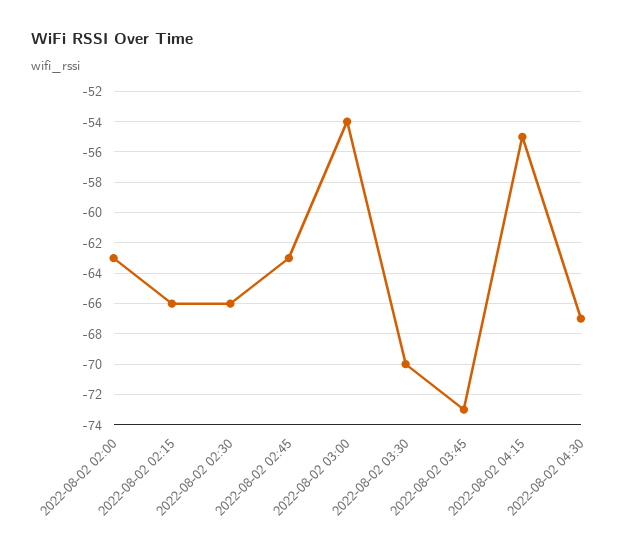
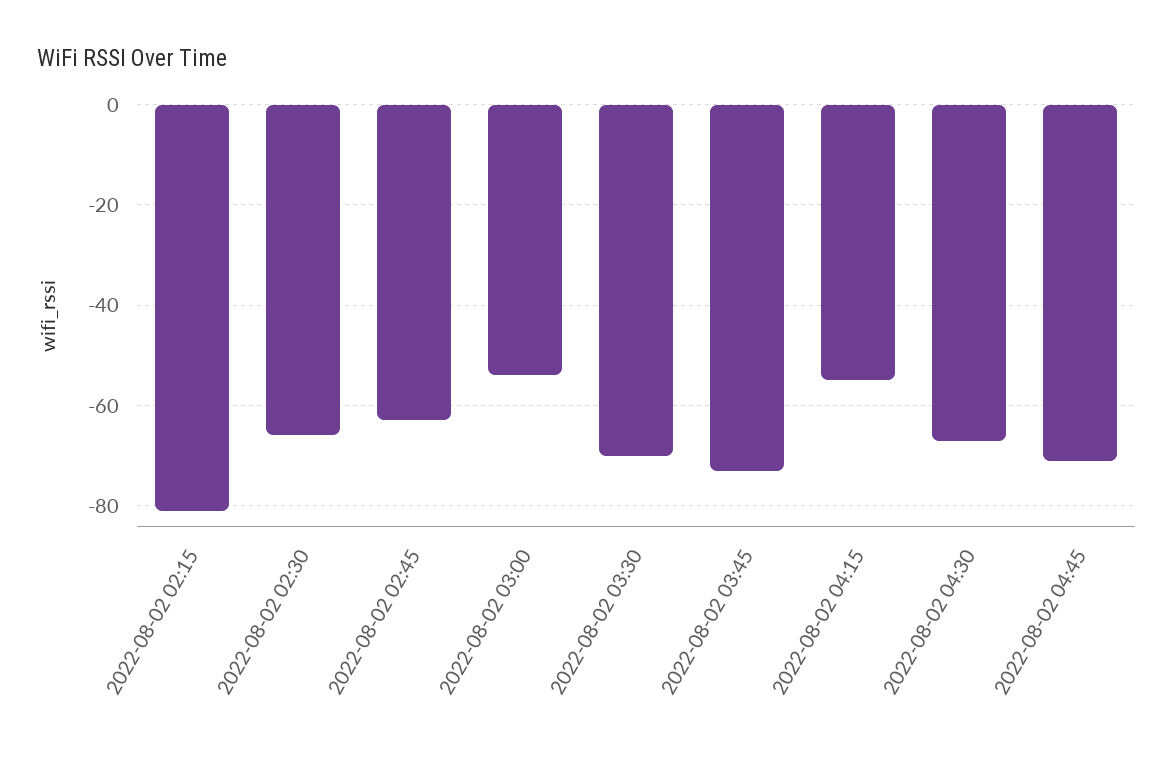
2022-08-02 02:00: -63 -> none
2022-08-02 02:15: -66 -> -80
2022-08-02 04:45: none -> -70

